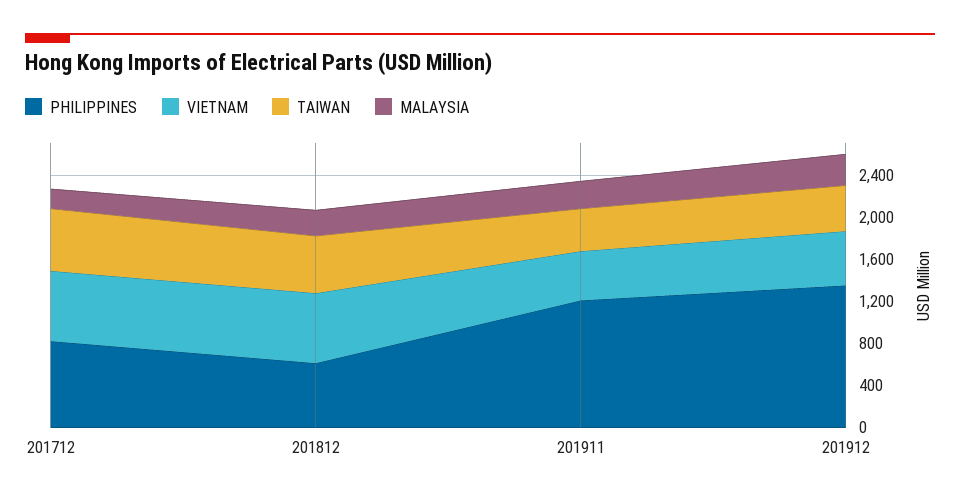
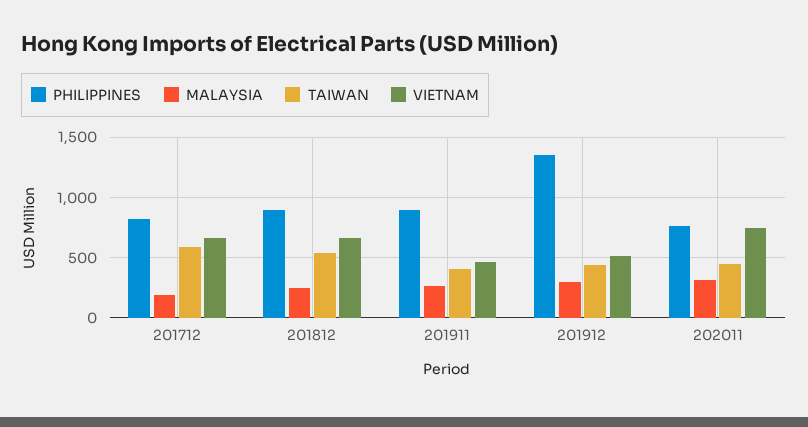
PHILIPPINES, 201812: 600 -> 900
PHILIPPINES, 201911: 1200 -> 900
PHILIPPINES, 202011: none -> 750
MALAYSIA, 202011: none -> 300
TAIWAN, 202011: none -> 450
VIETNAM, 202011: none -> 750

